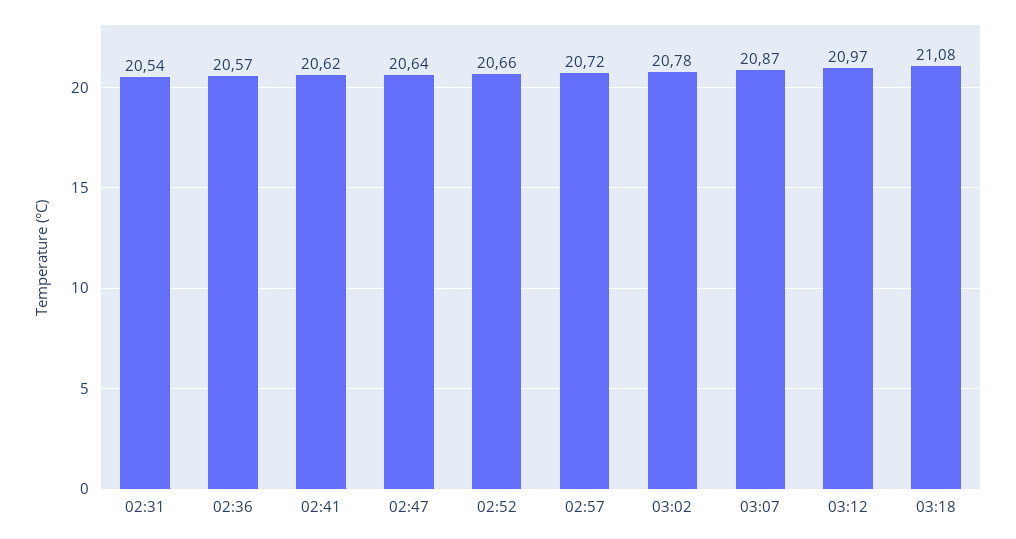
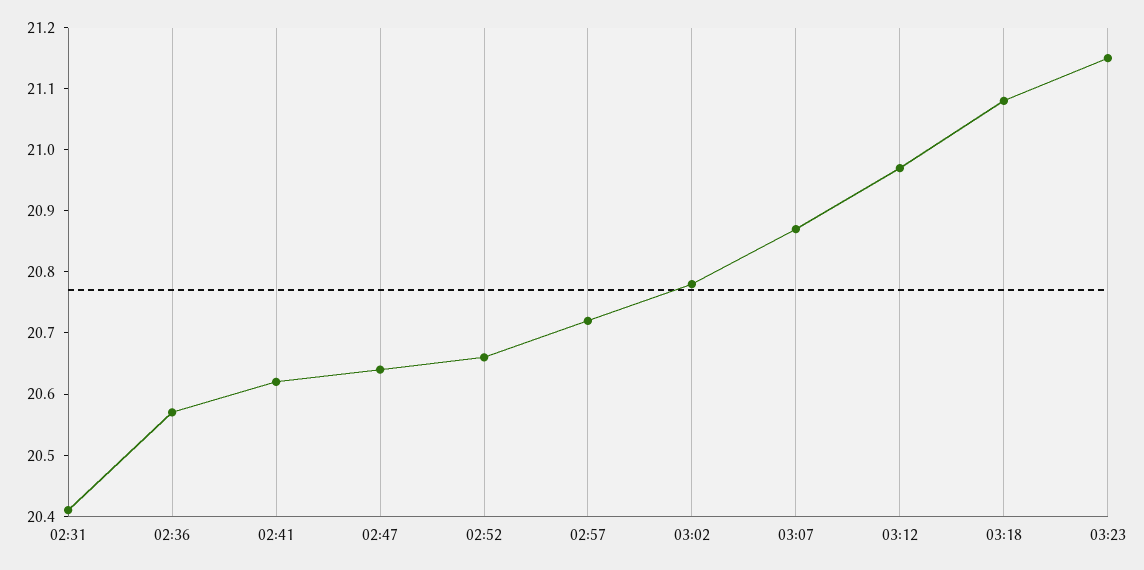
02:31: 20.54 -> 20.4
03:23: none -> 21.15

